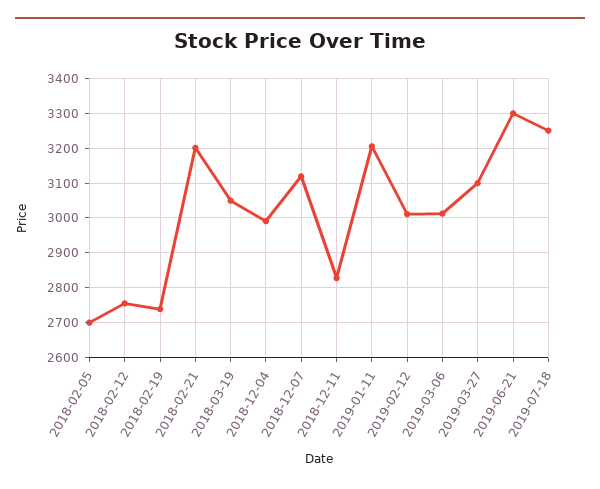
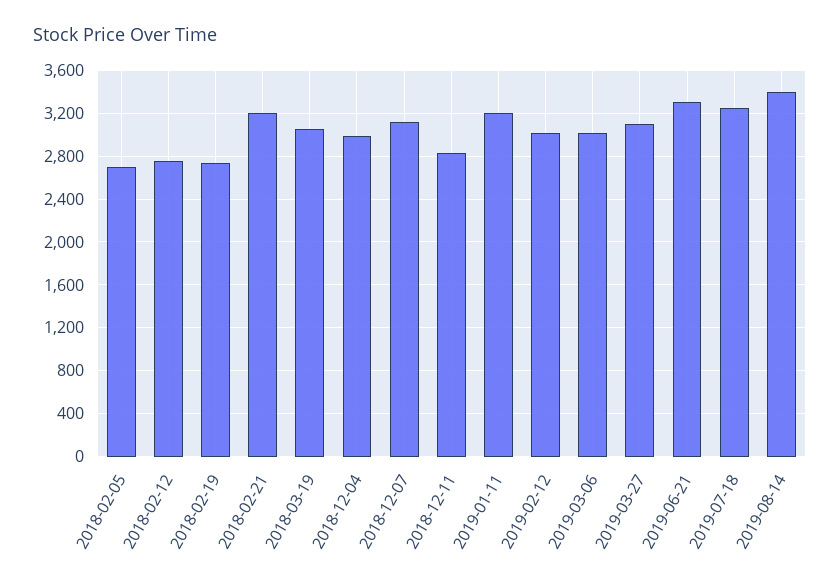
2019-08-14: none -> 3400

